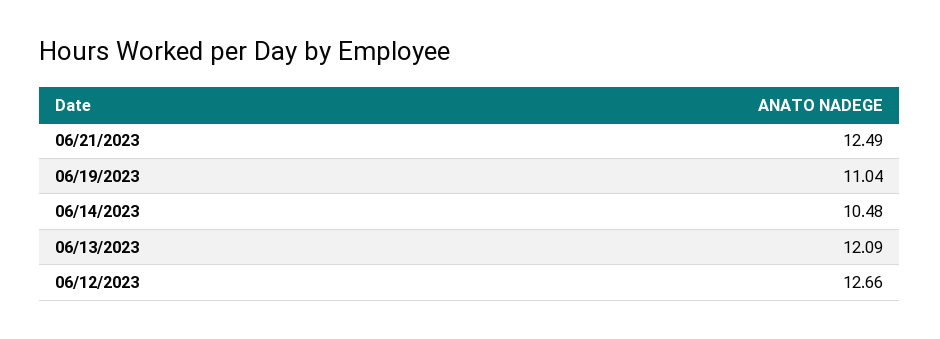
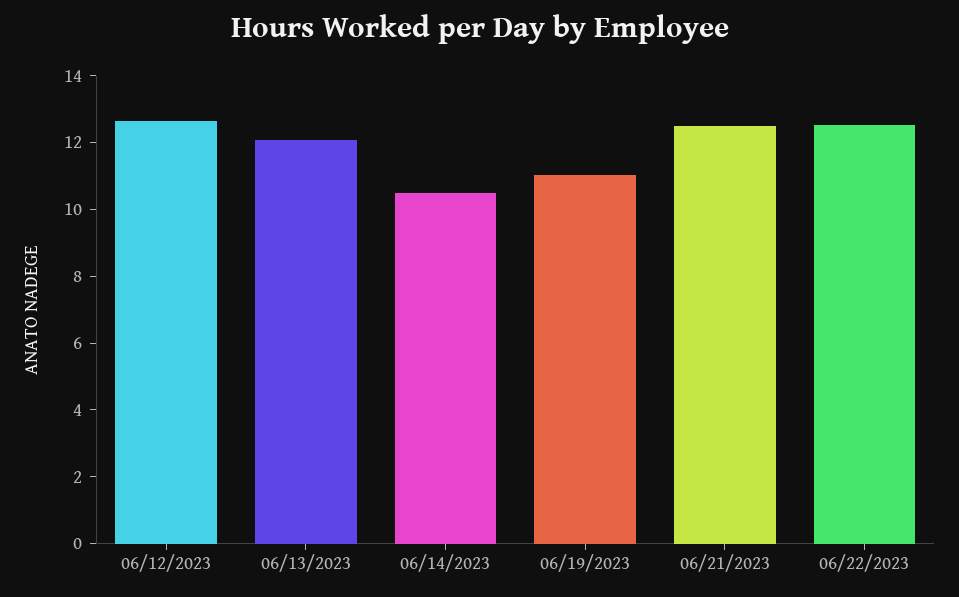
06/22/2023: none -> 12.5

